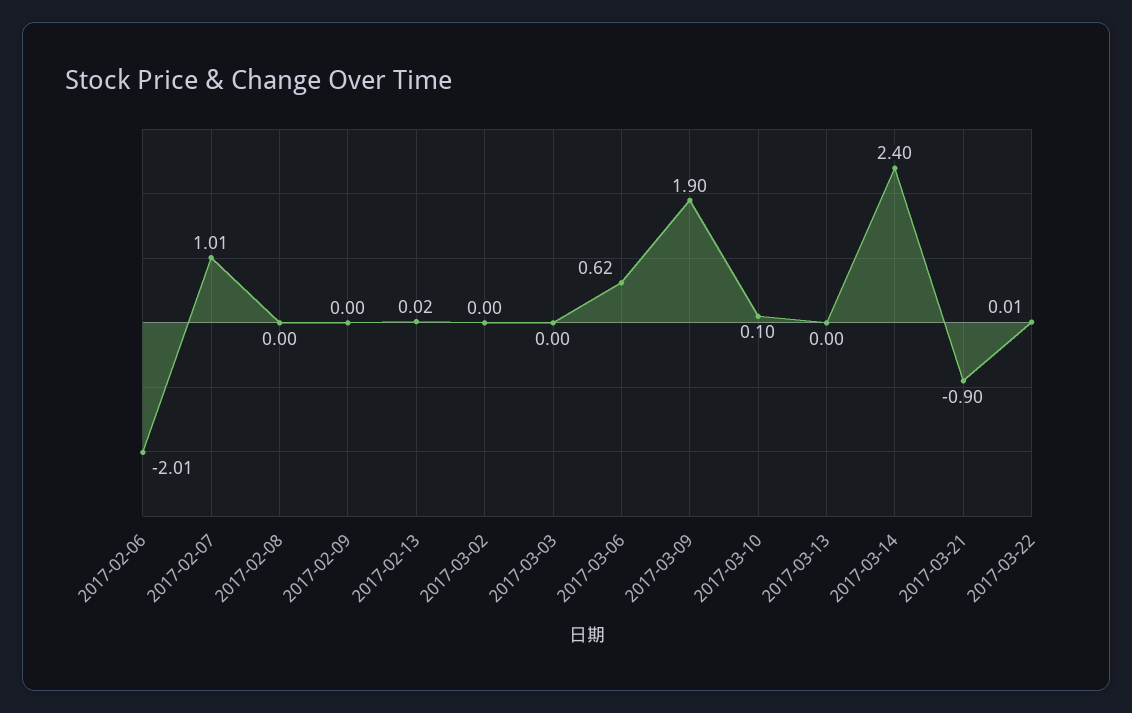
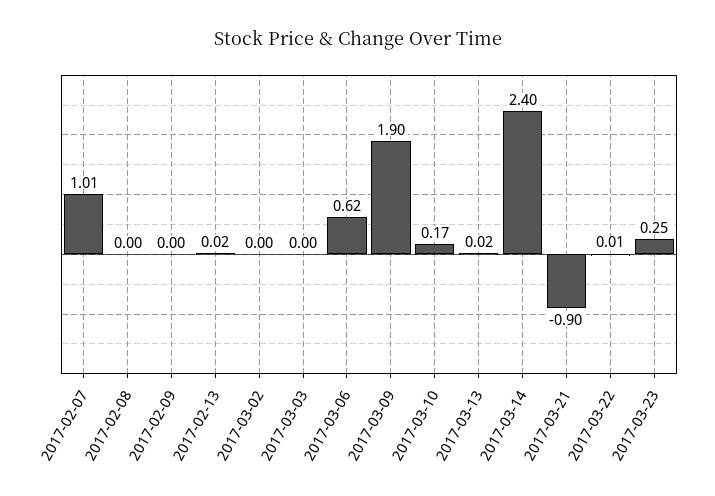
2017-02-06: -2.01 -> none
2017-03-10: 0.1 -> 0.17
2017-03-13: 0 -> 0.02
2017-03-23: none -> 0.25

